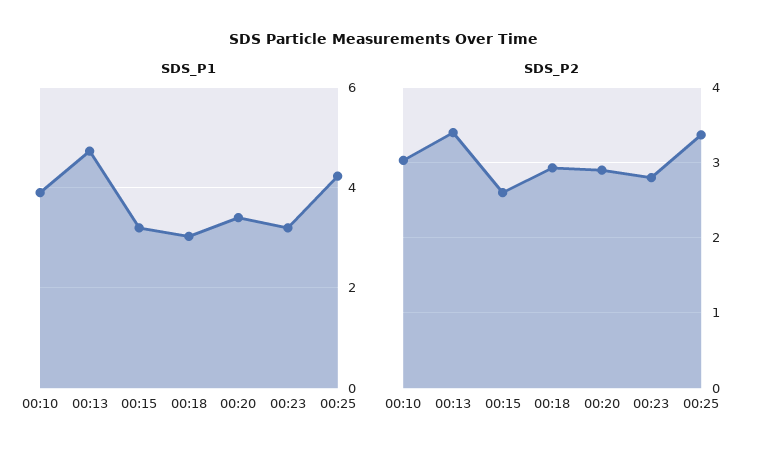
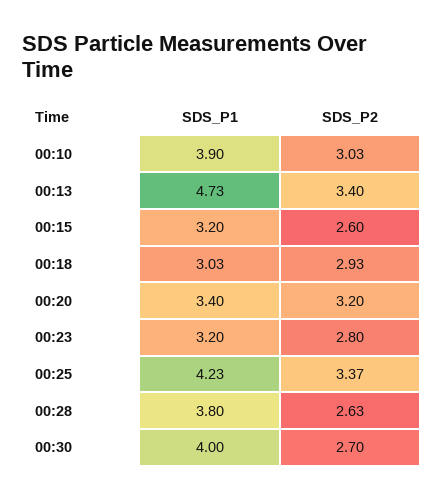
SDS_P2, 00:20: 2.9 -> 3.2
SDS_P1, 00:28: none -> 3.8
SDS_P2, 00:28: none -> 2.63
SDS_P1, 00:30: none -> 4
SDS_P2, 00:30: none -> 2.7

